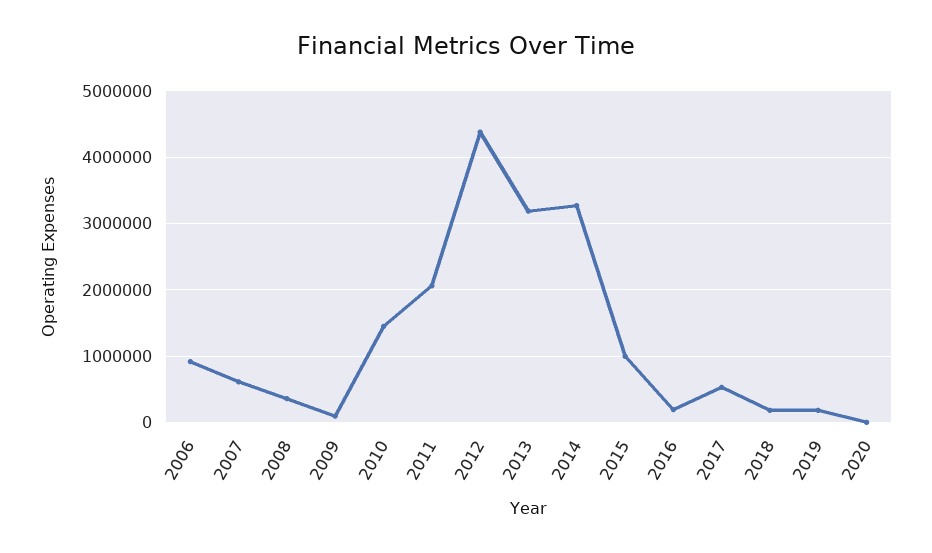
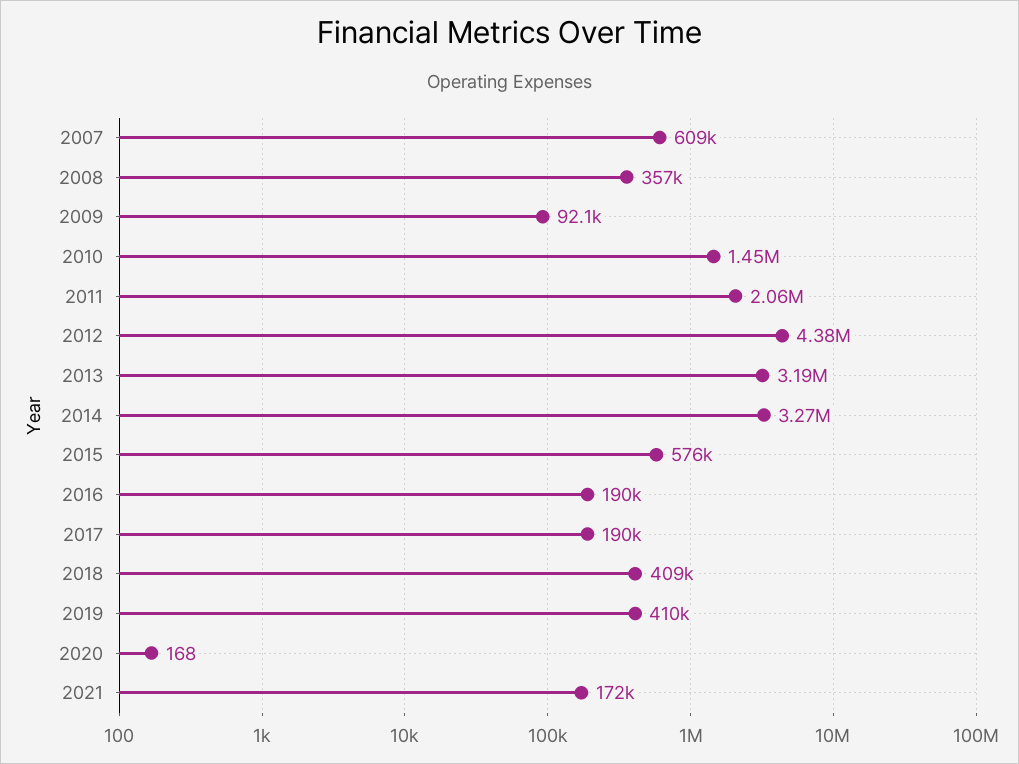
2006: 900000 -> none
2015: 1000000 -> 576000
2017: 500000 -> 190000
2018: 200000 -> 409000
2019: 200000 -> 410000
2021: none -> 172000

